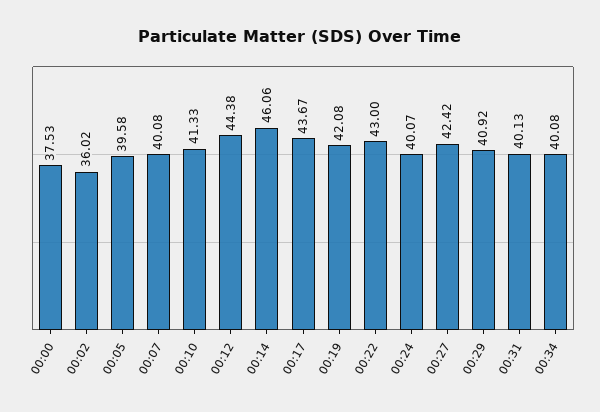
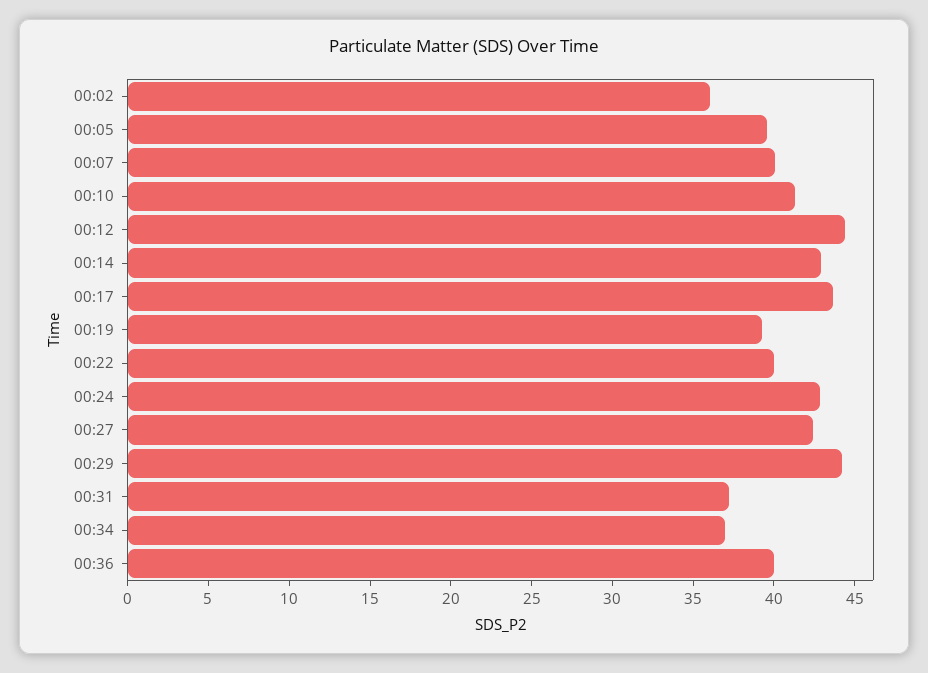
00:00: 37.53 -> none
00:14: 46.06 -> 43
00:19: 42.08 -> 39
00:22: 43 -> 40
00:24: 40.07 -> 43
00:29: 40.92 -> 44
00:31: 40.13 -> 37
00:34: 40.08 -> 37
00:36: none -> 40

